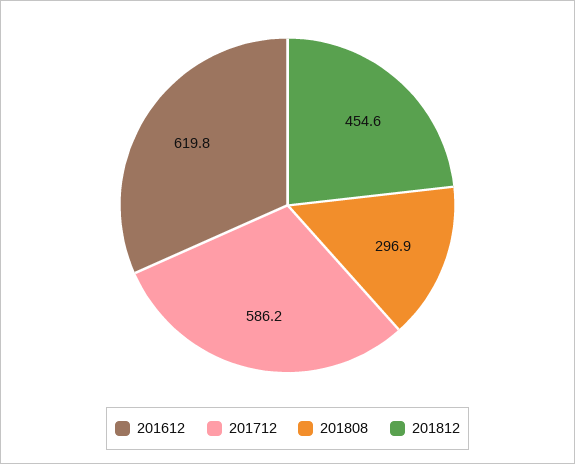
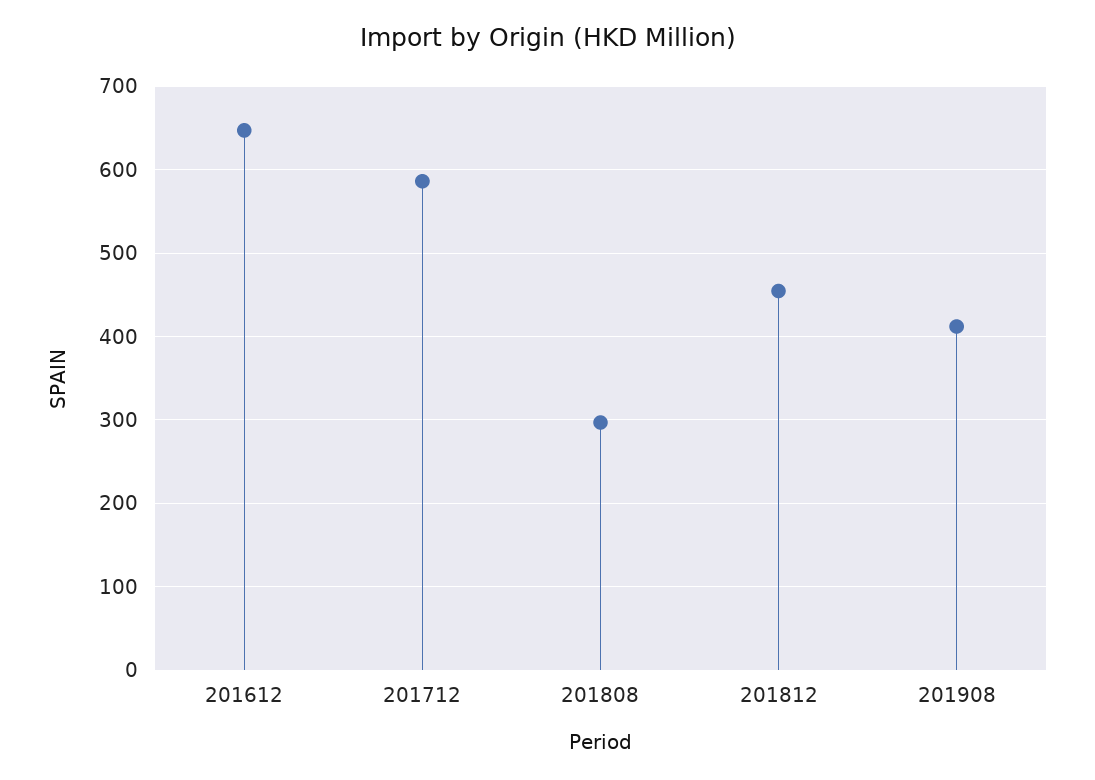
201612: 619.8 -> 650
201908: none -> 410

